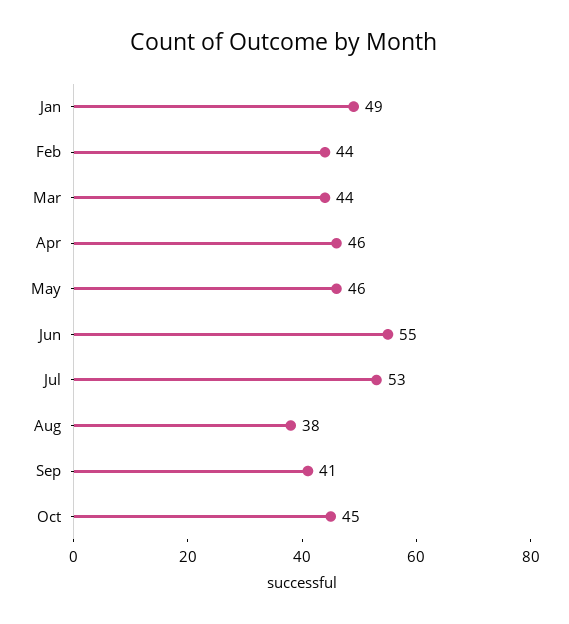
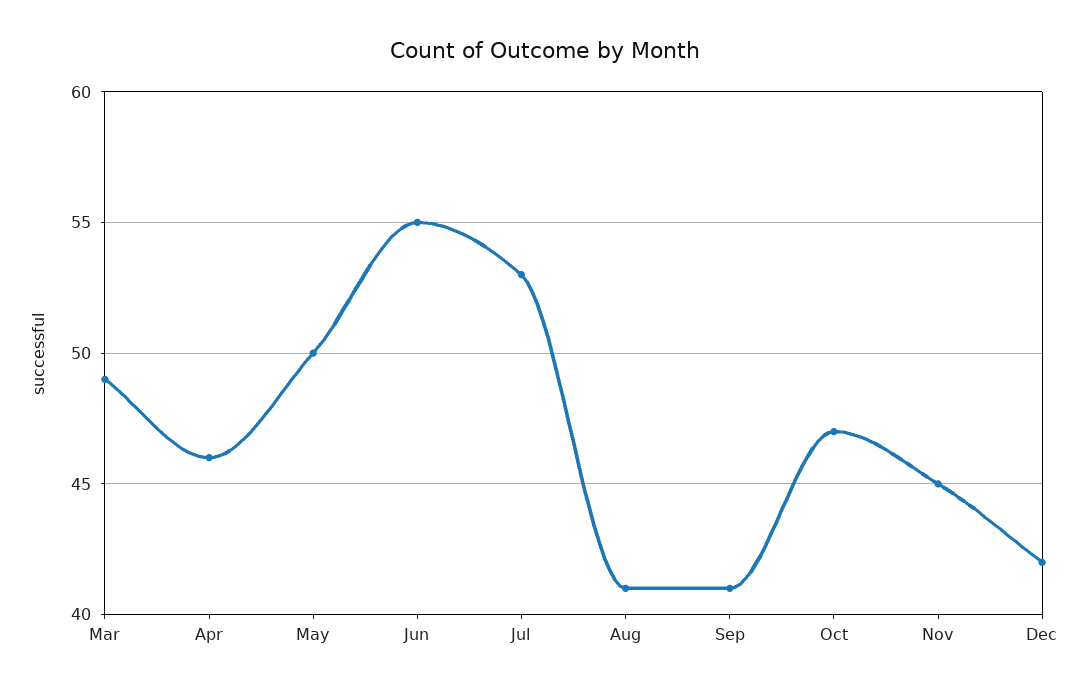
Jan: 49 -> none
Feb: 44 -> none
Mar: 44 -> 49
May: 46 -> 50
Aug: 38 -> 41
Oct: 45 -> 47
Nov: none -> 45
Dec: none -> 42

